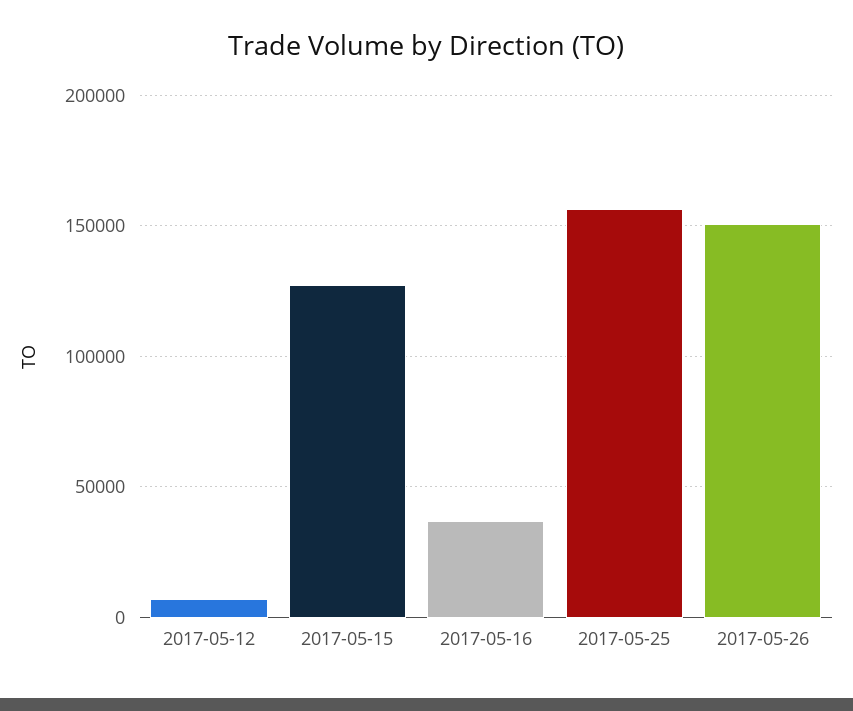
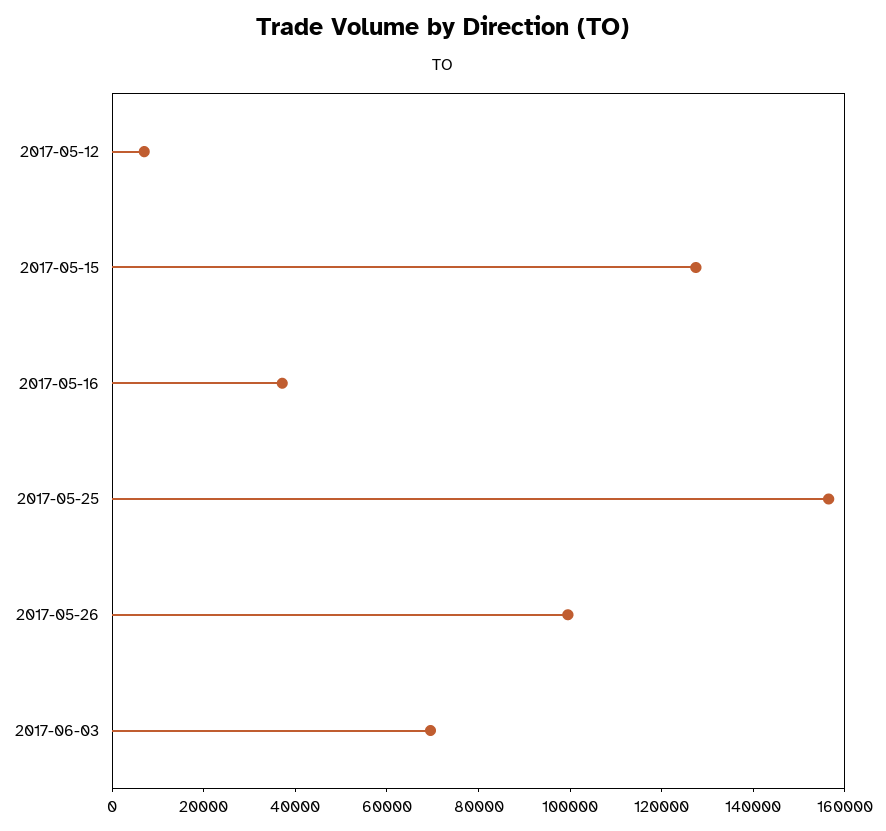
2017-05-26: 150000 -> 100000
2017-06-03: none -> 70000

